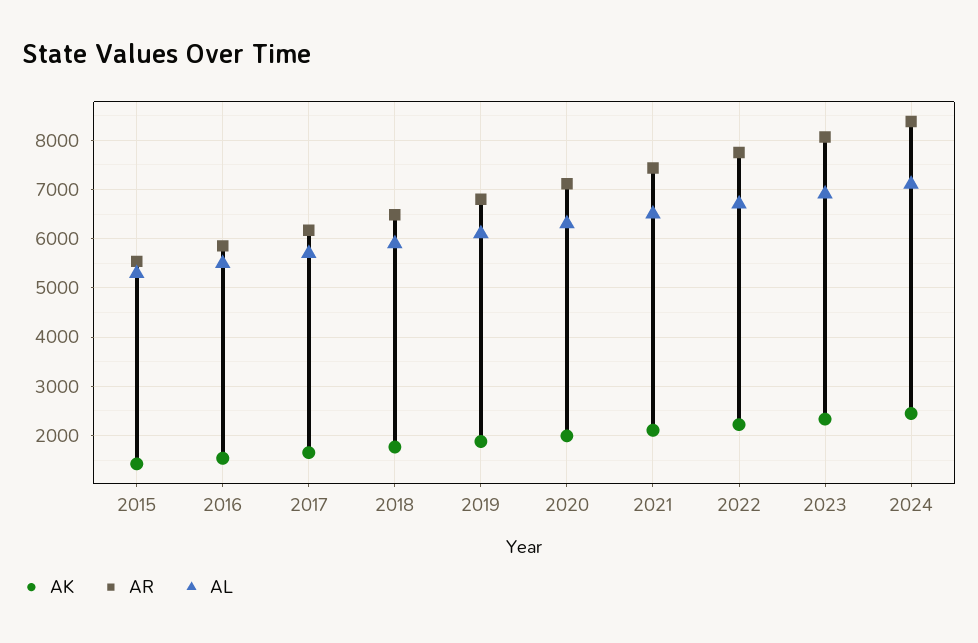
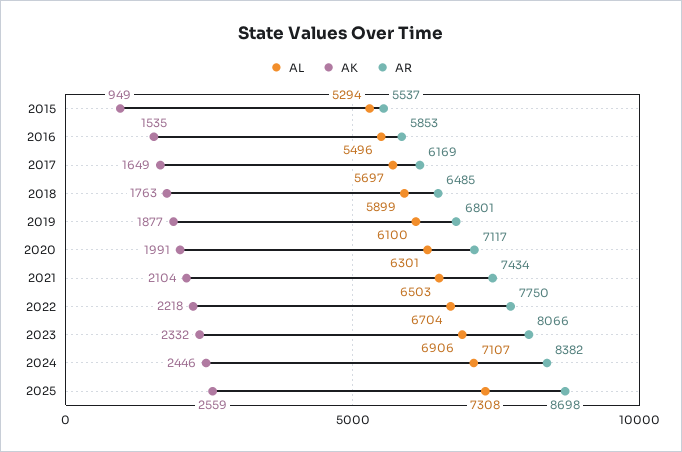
AK, 2015: 1400 -> 949
AL, 2025: none -> 7308
AK, 2025: none -> 2559
AR, 2025: none -> 8698

